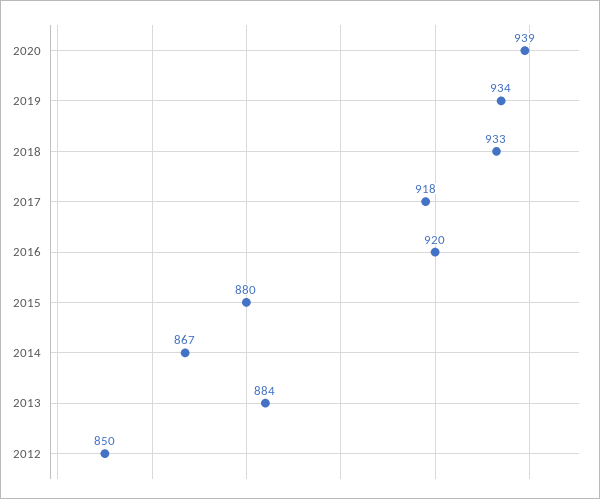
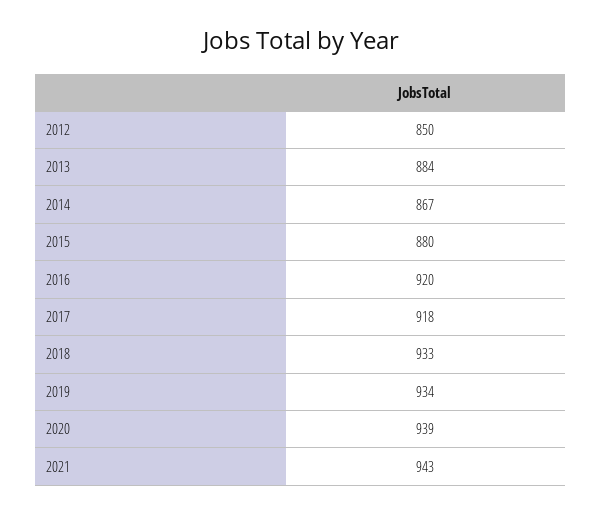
2021: none -> 943

